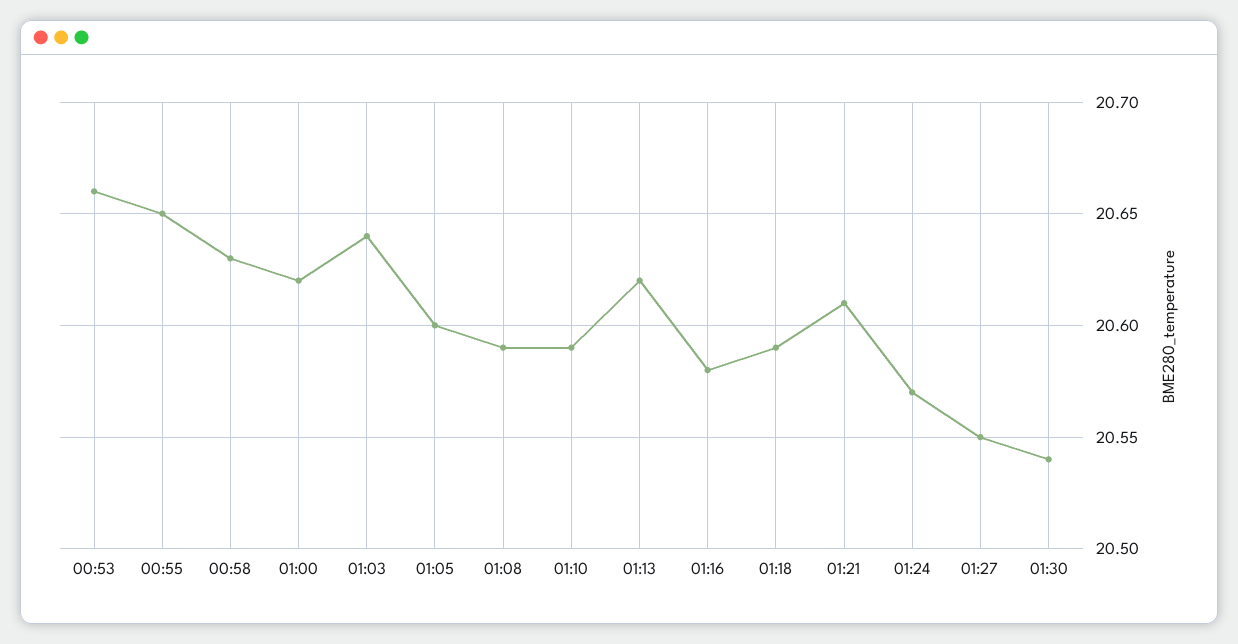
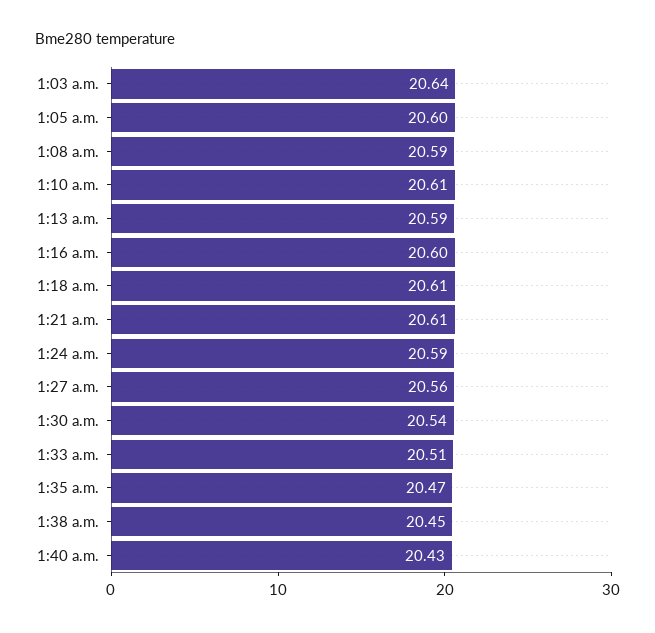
00:53: 20.66 -> none
00:55: 20.65 -> none
00:58: 20.63 -> none
01:00: 20.62 -> none
01:10: 20.59 -> 20.61
01:13: 20.62 -> 20.59
01:16: 20.58 -> 20.6
01:18: 20.59 -> 20.61
01:24: 20.57 -> 20.59
01:27: 20.55 -> 20.56
1:33 a.m.: none -> 20.51
1:35 a.m.: none -> 20.47
1:38 a.m.: none -> 20.45
1:40 a.m.: none -> 20.43

